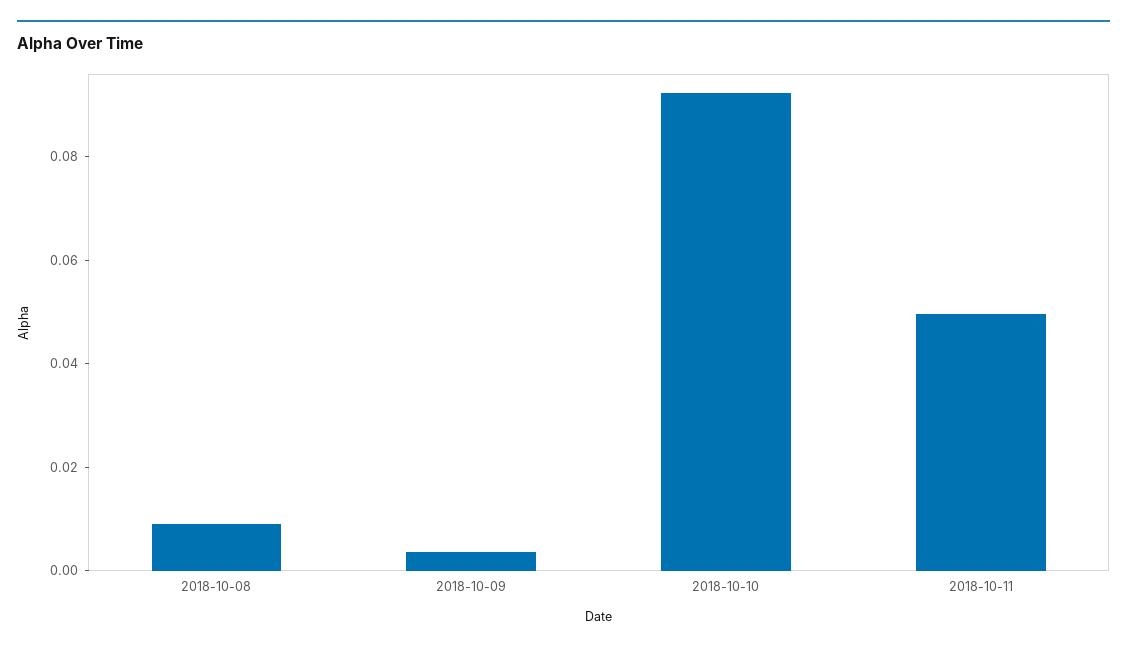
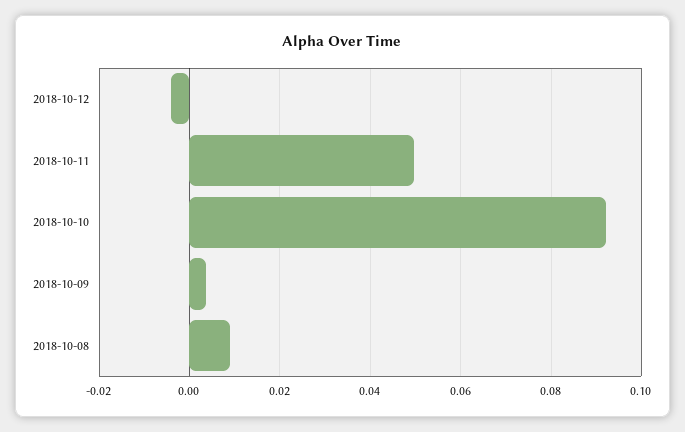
2018-10-12: none -> -0.004

